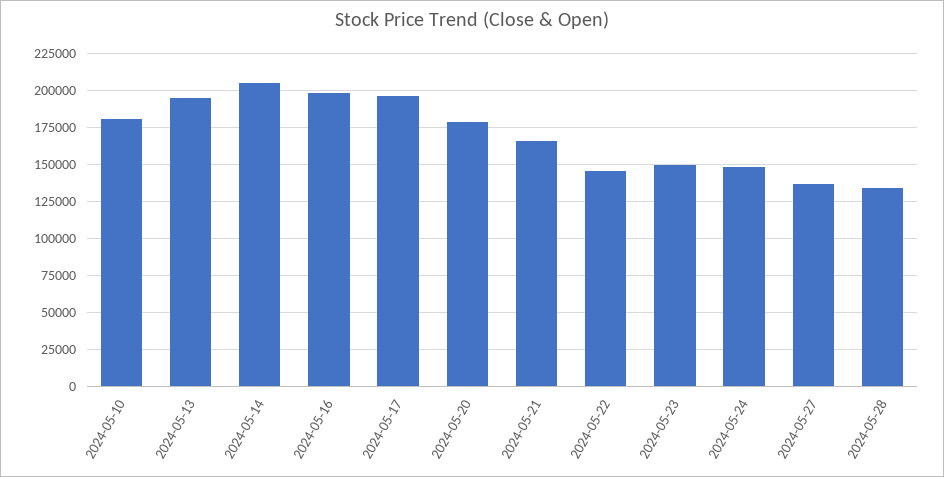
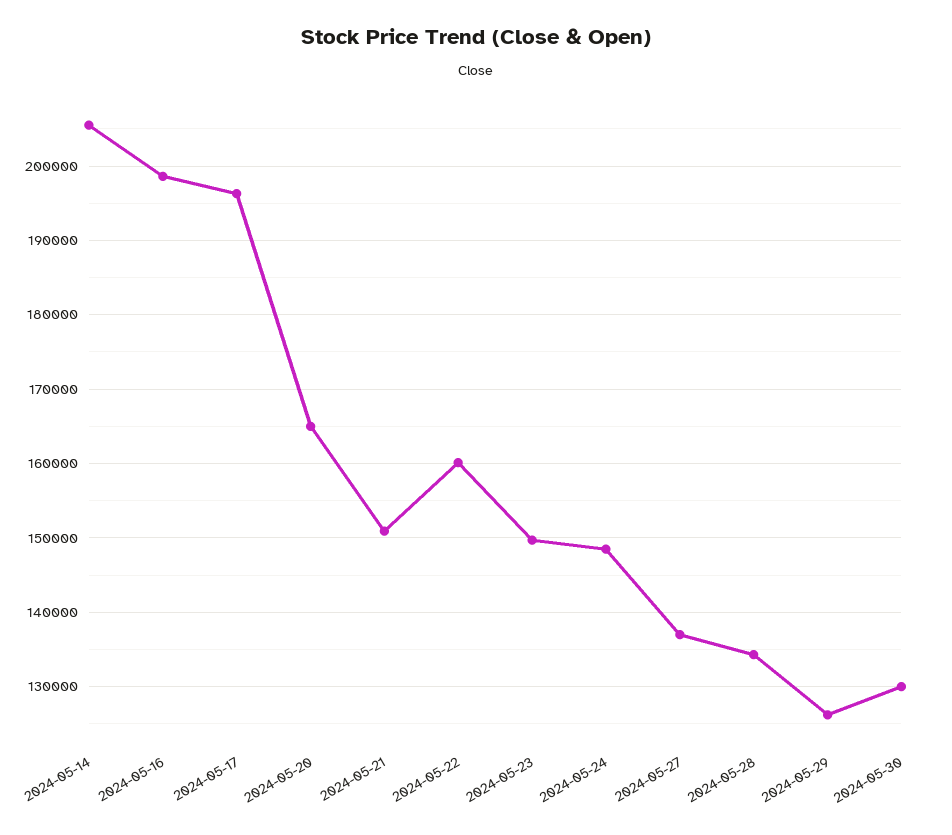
2024-05-10: 180000 -> none
2024-05-13: 195000 -> none
2024-05-20: 180000 -> 165000
2024-05-21: 165000 -> 151000
2024-05-22: 145000 -> 160000
2024-05-29: none -> 126000
2024-05-30: none -> 130000

